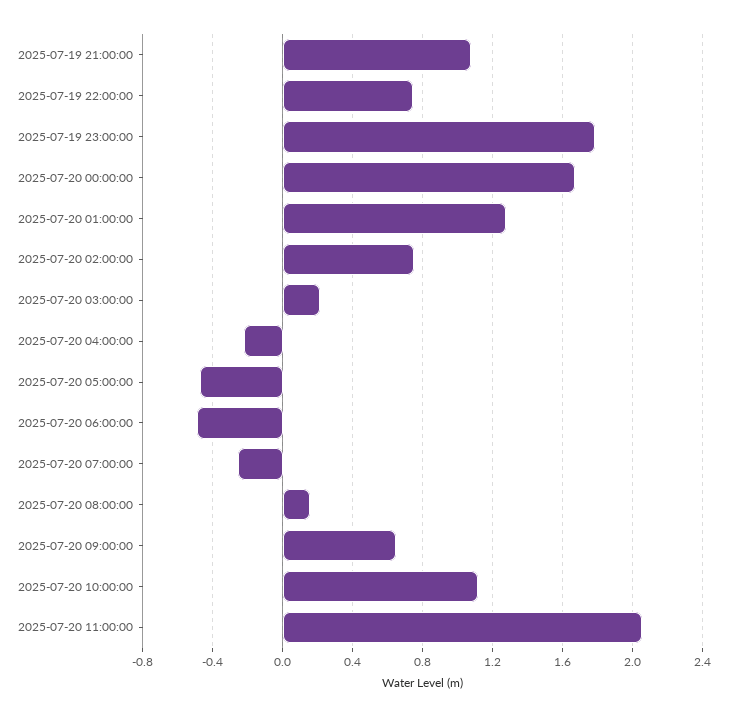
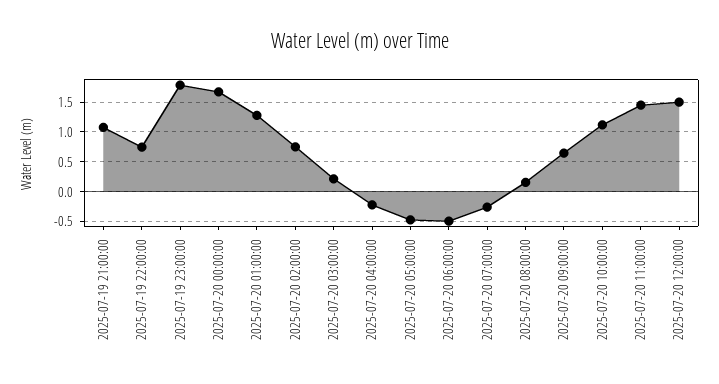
2025-07-20 11:00:00: 2.05 -> 1.5
2025-07-20 12:00:00: none -> 1.5

